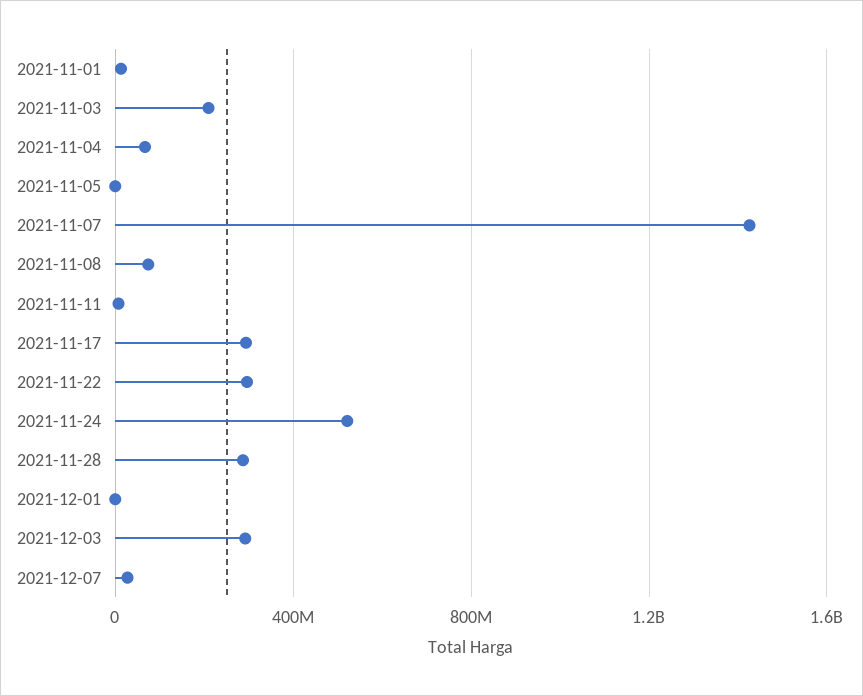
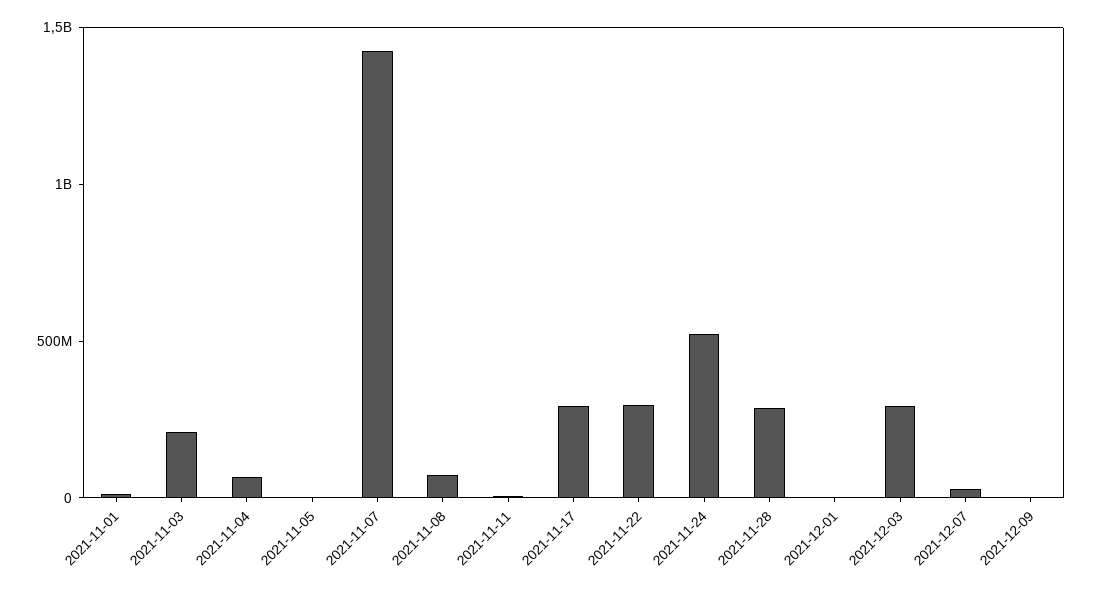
2021-12-09: none -> 0

